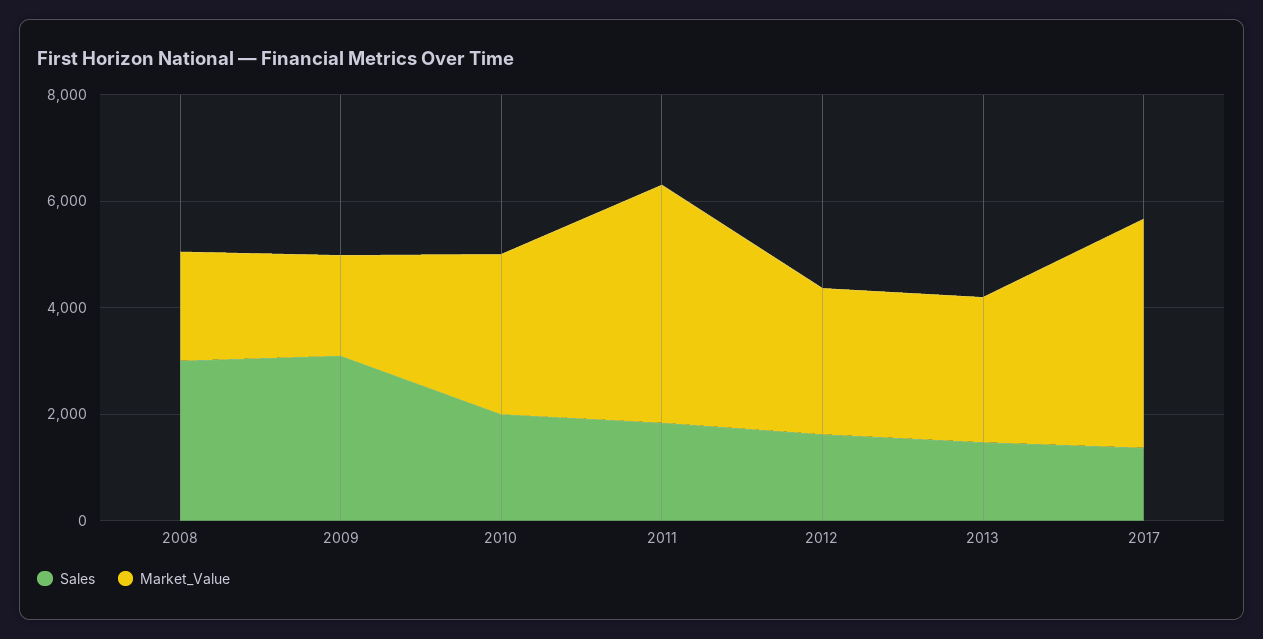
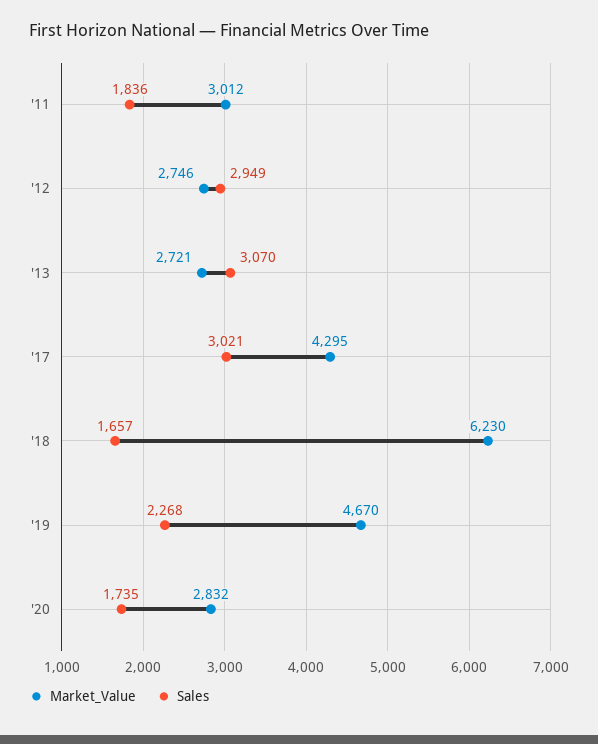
Sales, 2008: 3000 -> none
Market_Value, 2008: 2000 -> none
Sales, 2009: 3000 -> none
Market_Value, 2009: 2000 -> none
Sales, 2010: 2000 -> none
Market_Value, 2010: 3000 -> none
Market_Value, 2011: 4500 -> 3012
Sales, 2012: 1500 -> 2949
Sales, 2013: 1500 -> 3070
Sales, 2017: 1500 -> 3021
Market_Value, '18: none -> 6230
Sales, '18: none -> 1657
Market_Value, '19: none -> 4670
Sales, '19: none -> 2268
Market_Value, '20: none -> 2832
Sales, '20: none -> 1735

